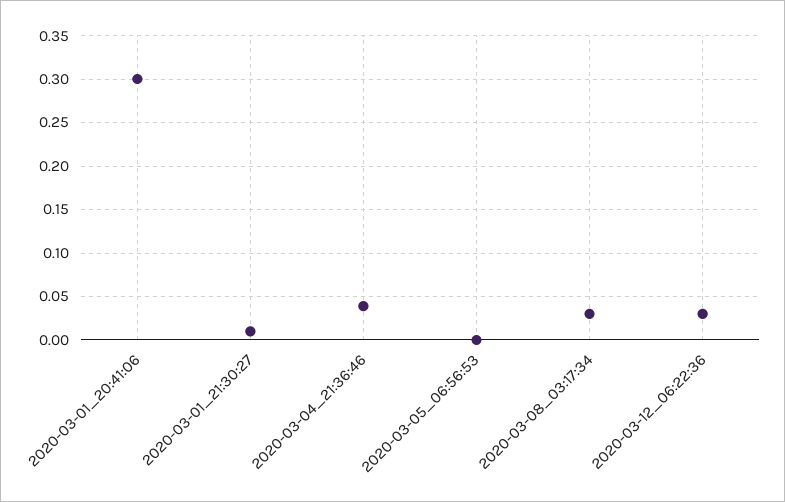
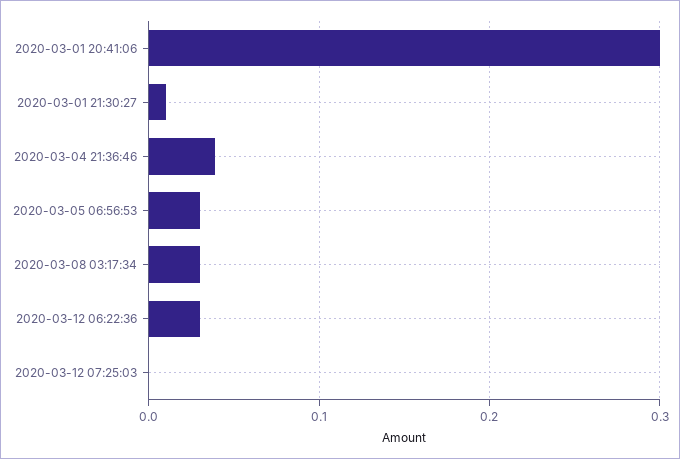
2020-03-05_06:56:53: 0 -> 0.03
2020-03-12 07:25:03: none -> 0

